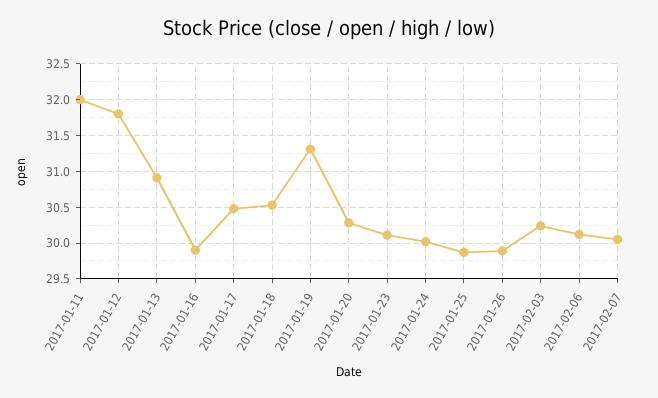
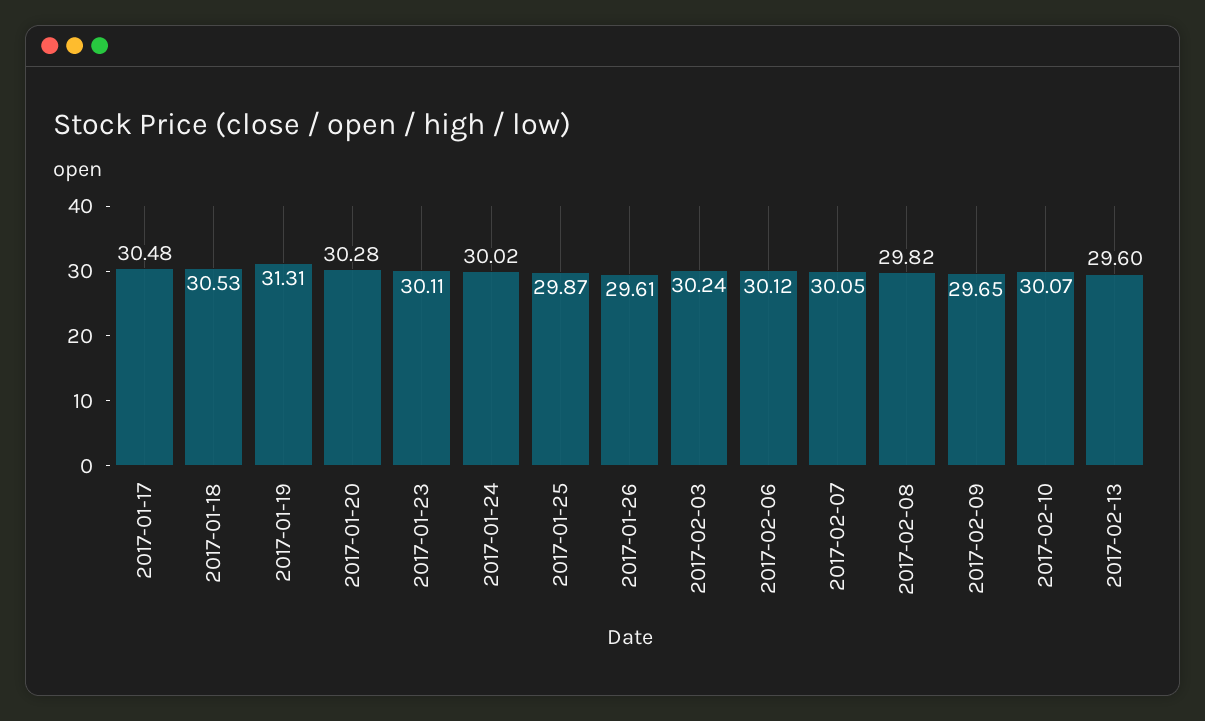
2017-01-11: 32 -> none
2017-01-12: 31.8 -> none
2017-01-13: 30.9 -> none
2017-01-16: 29.9 -> none
2017-01-26: 29.9 -> 29.61
2017-02-08: none -> 29.82
2017-02-09: none -> 29.65
2017-02-10: none -> 30.07
2017-02-13: none -> 29.6

